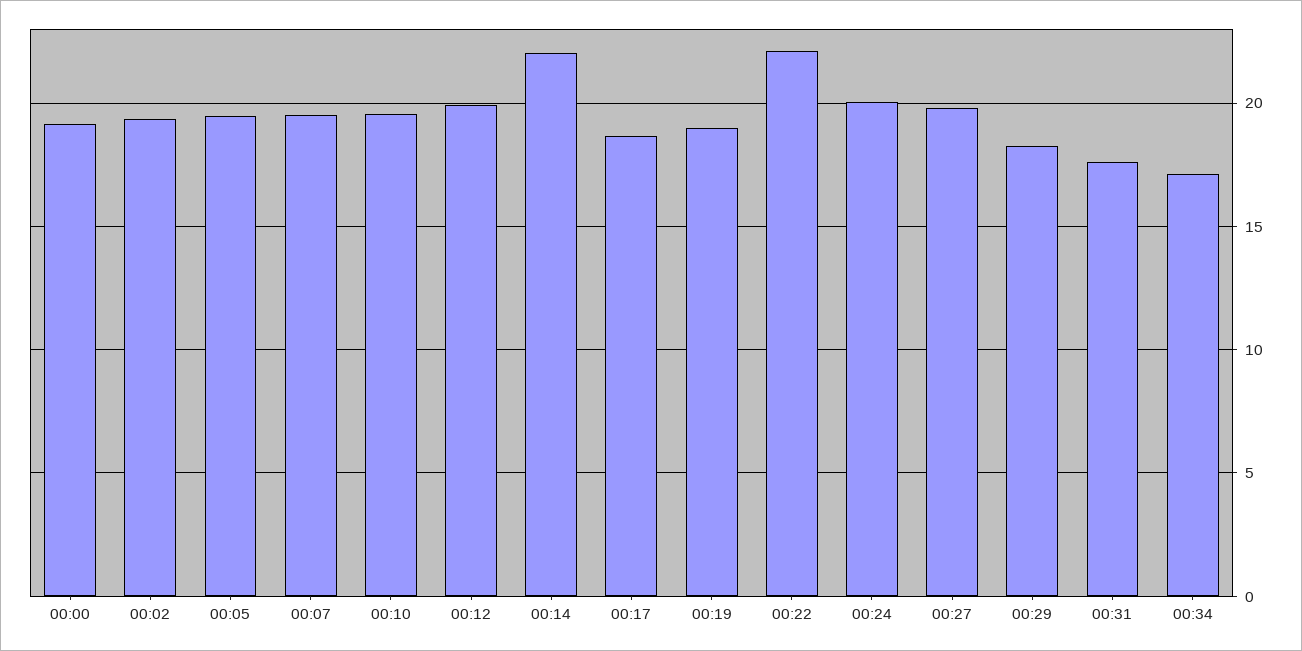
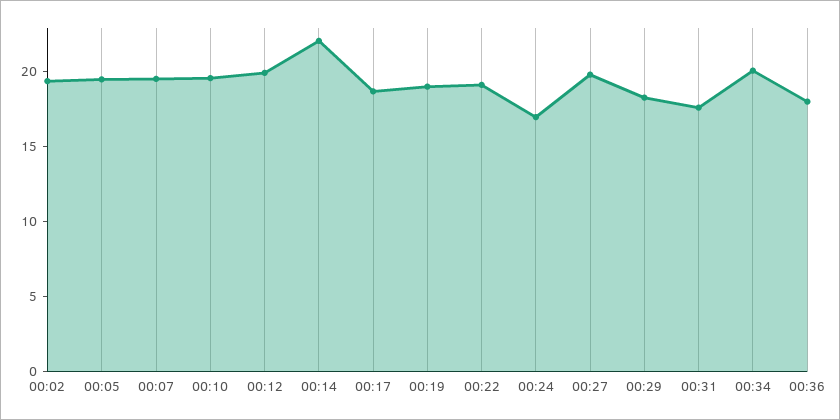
00:00: 19 -> none
00:22: 22 -> 19
00:24: 20 -> 17
00:34: 17 -> 20
00:36: none -> 18

